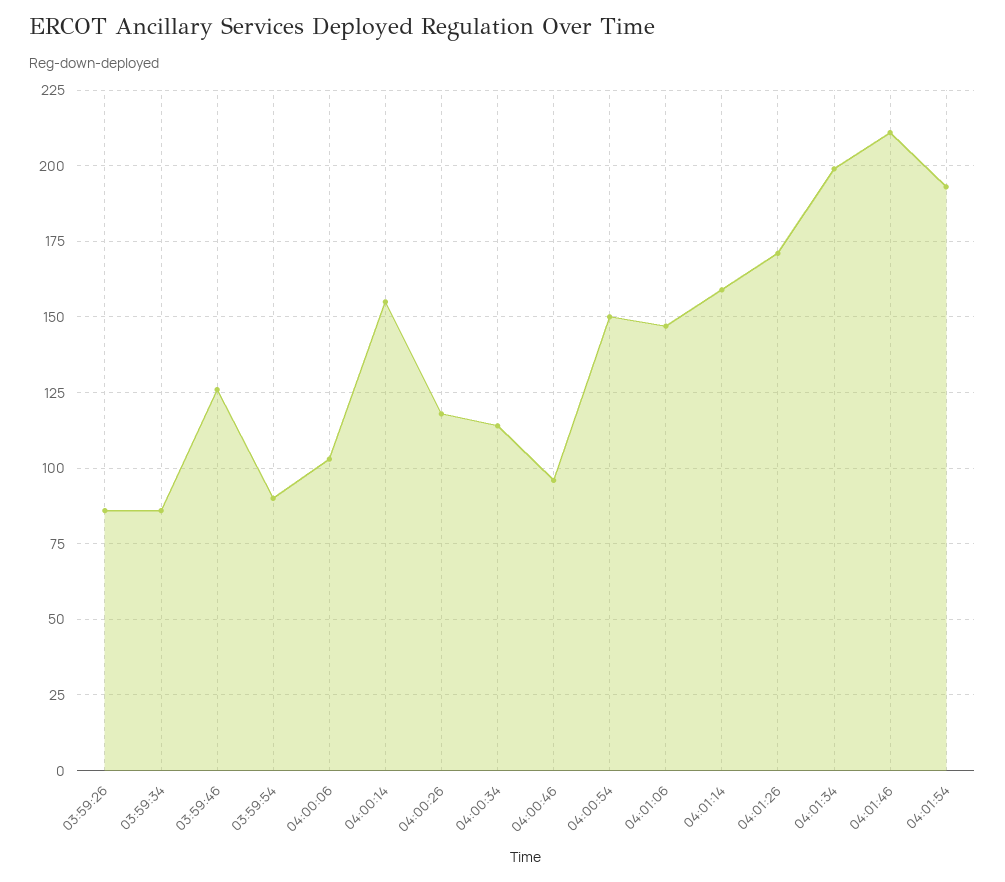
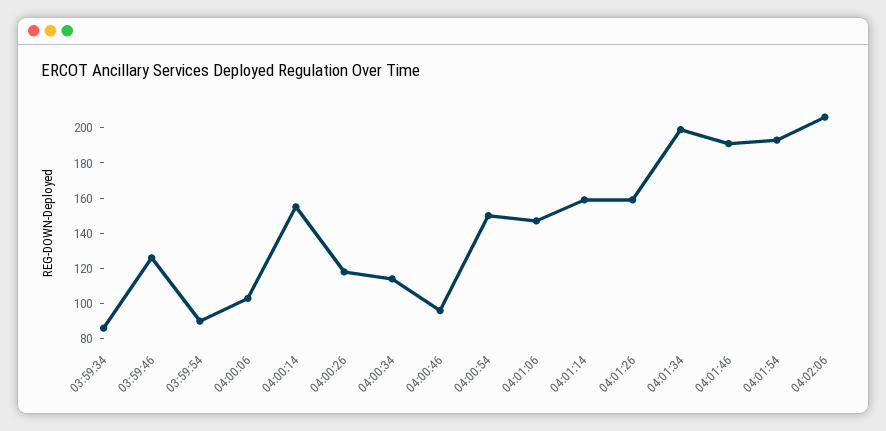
03:59:26: 85 -> none
04:01:26: 170 -> 160
04:01:46: 210 -> 190
04:02:06: none -> 205

